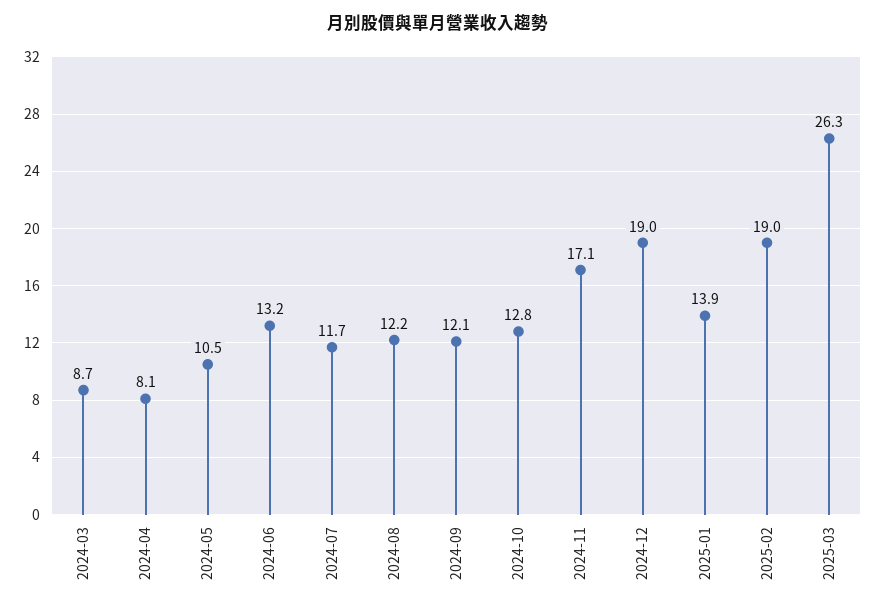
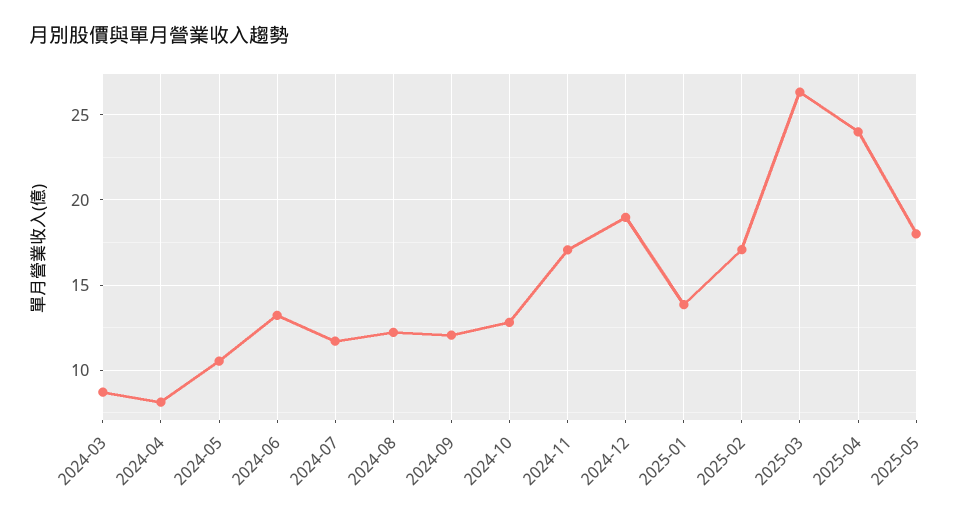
2025-02: 19 -> 17
2025-04: none -> 24
2025-05: none -> 18

